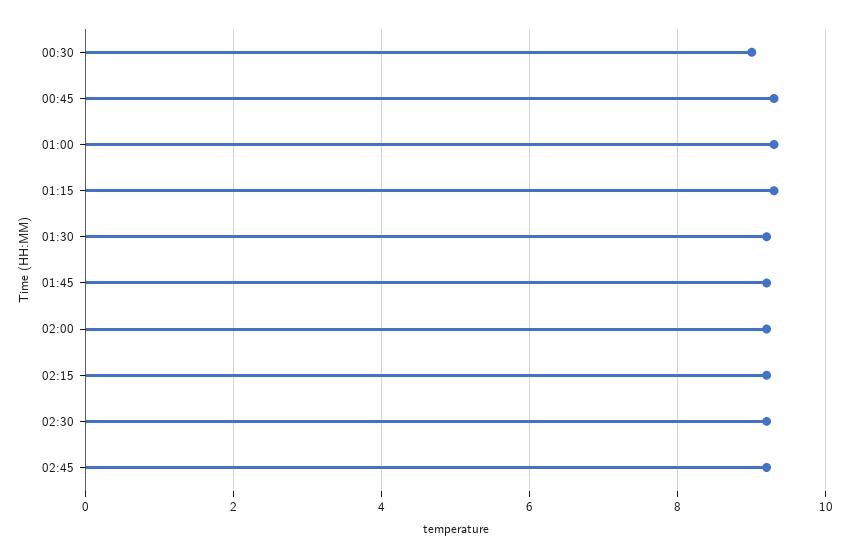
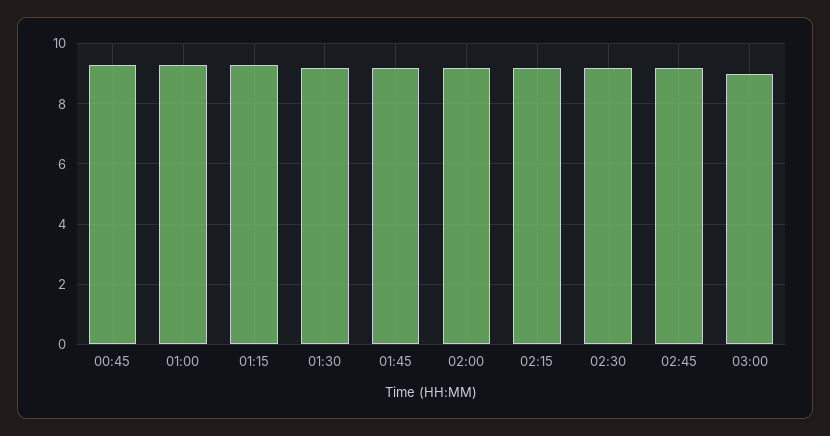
00:30: 9 -> none
03:00: none -> 9

